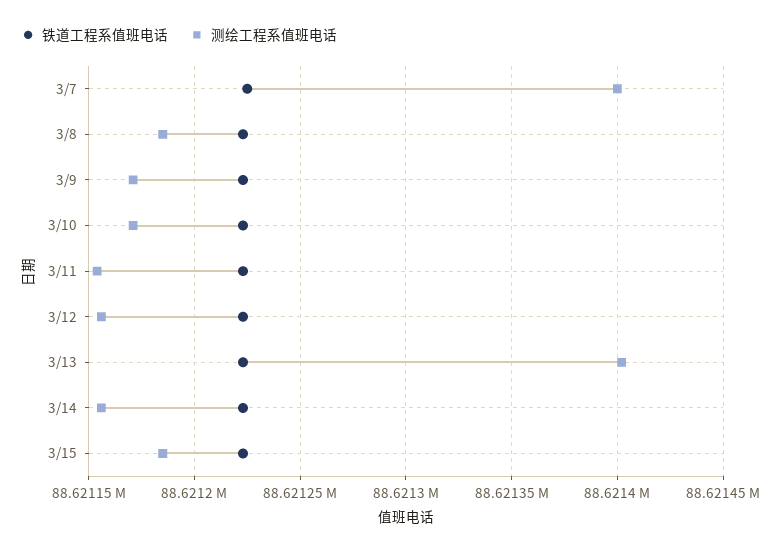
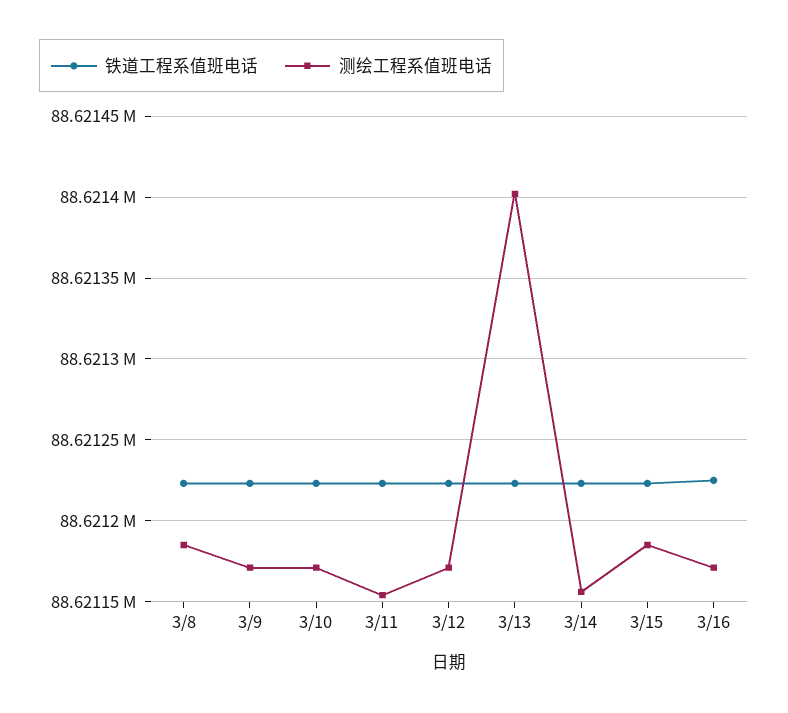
铁道工程系值班电话, 3/7: 88621225 -> none
测绘工程系值班电话, 3/7: 88621400 -> none
测绘工程系值班电话, 3/12: 88621155 -> 88621170
铁道工程系值班电话, 3/16: none -> 88621225
测绘工程系值班电话, 3/16: none -> 88621170

